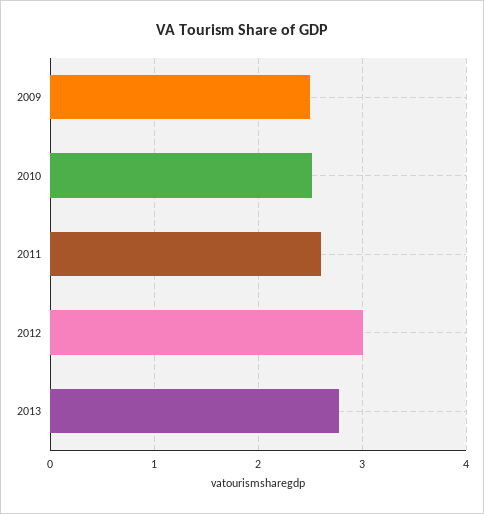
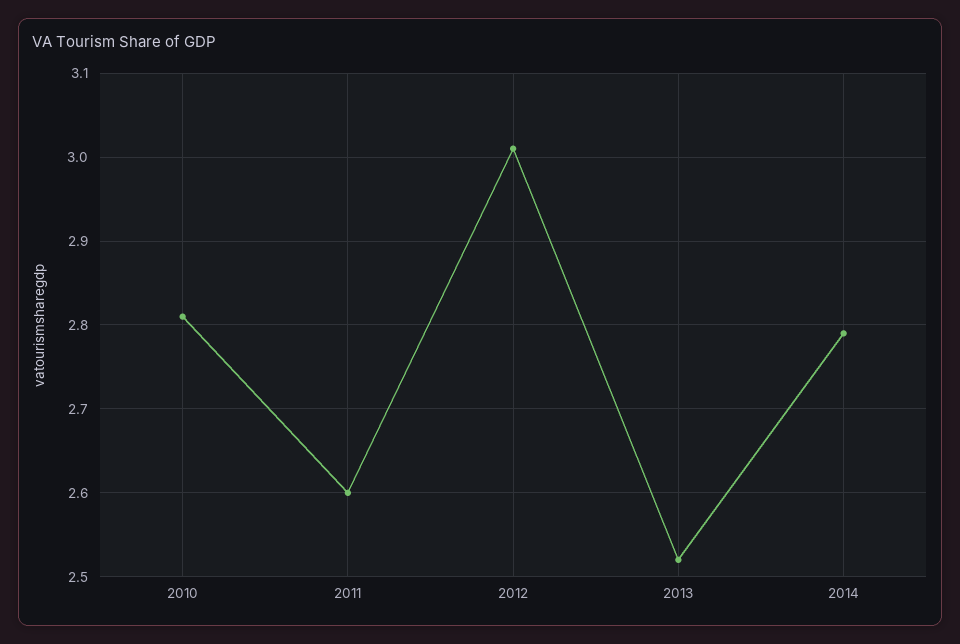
2009: 2.5 -> none
2010: 2.5 -> 2.81
2013: 2.8 -> 2.52
2014: none -> 2.79

